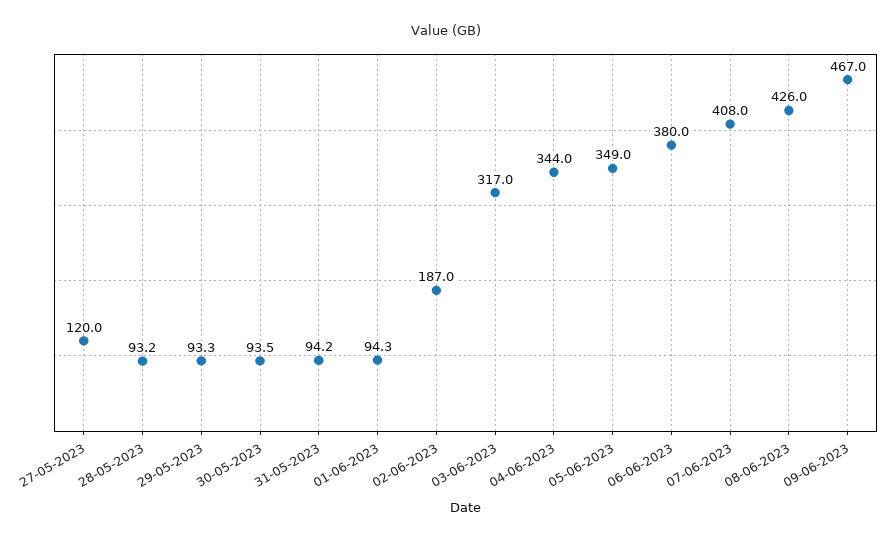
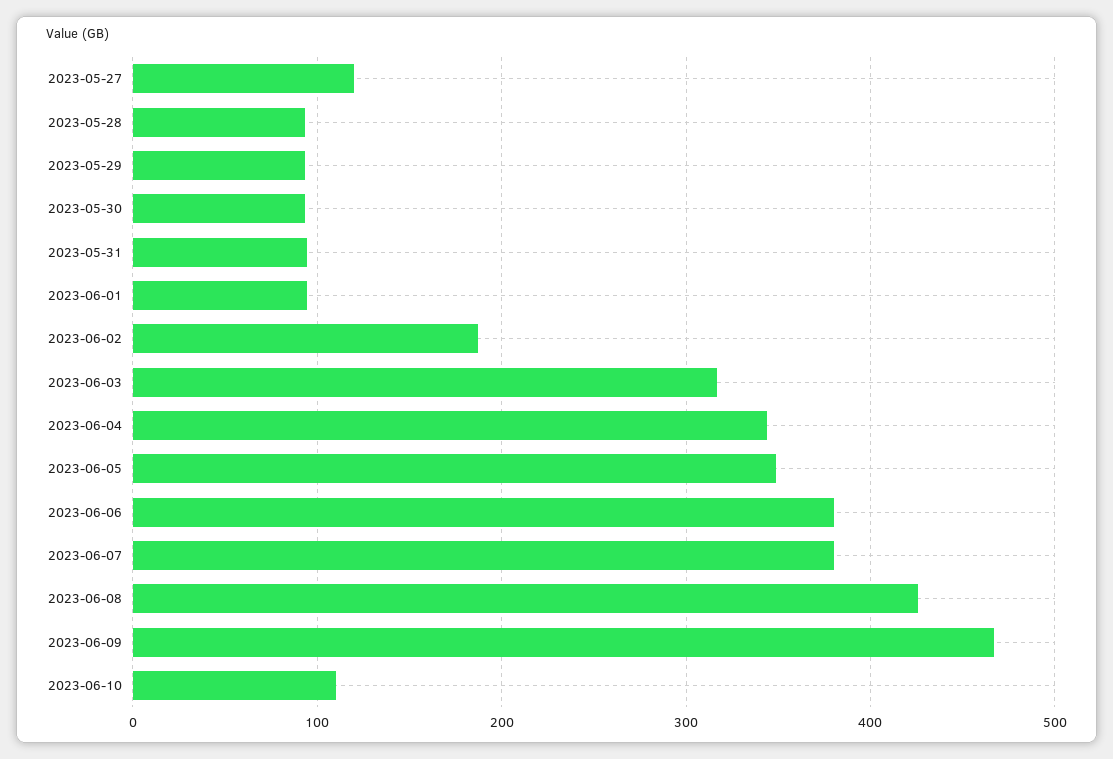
07-06-2023: 408 -> 380
2023-06-10: none -> 110

